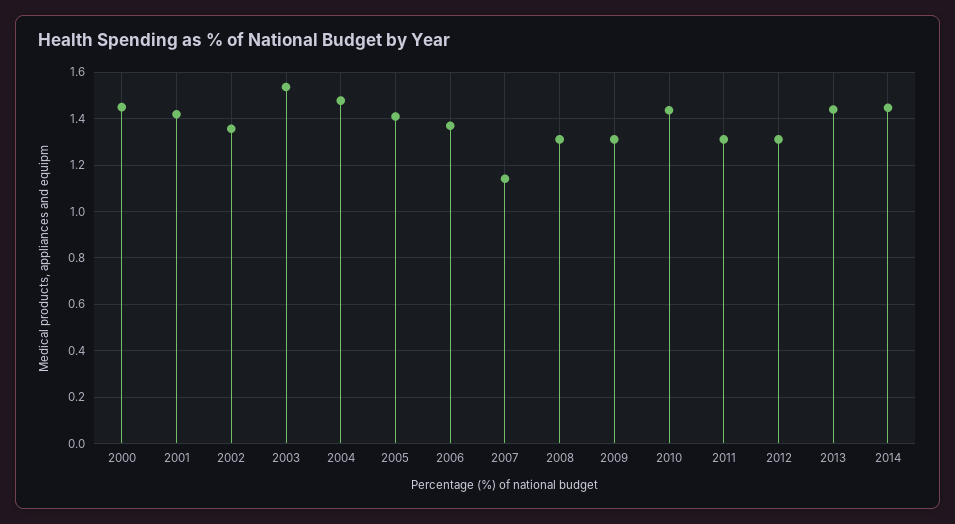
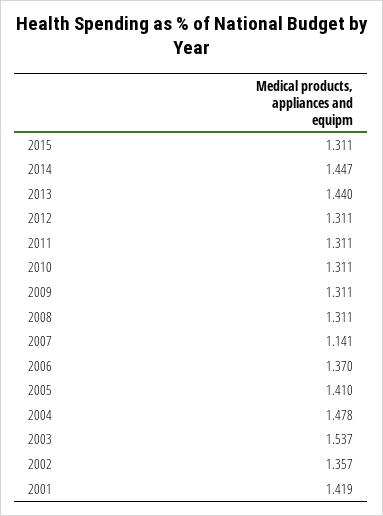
2000: 1.45 -> none
2010: 1.45 -> 1.311
2015: none -> 1.311

